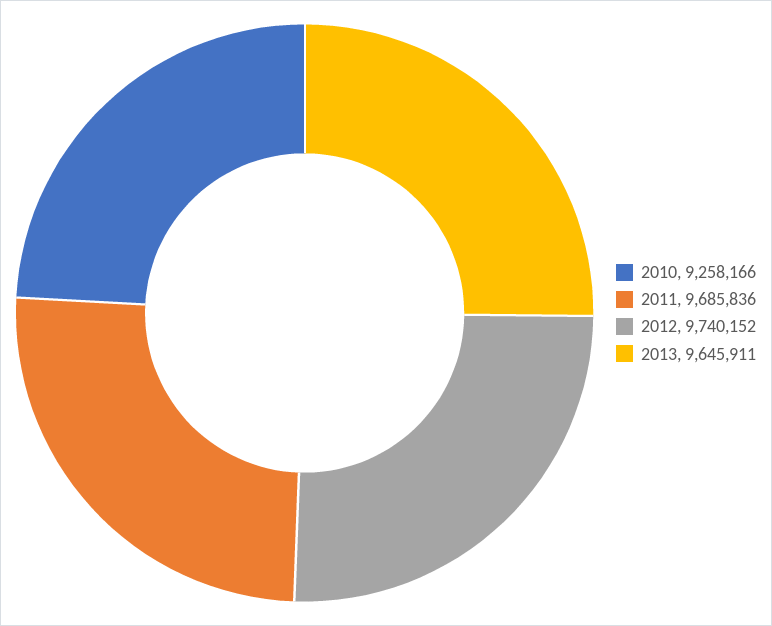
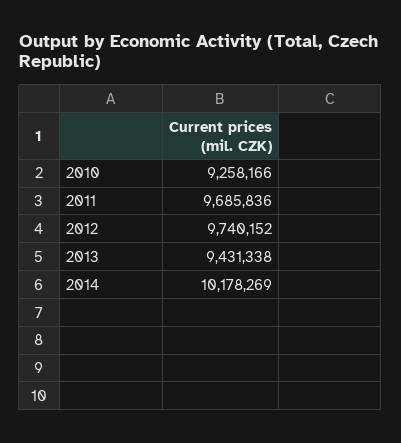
2013: 9645911 -> 9431338
2014: none -> 10178269

